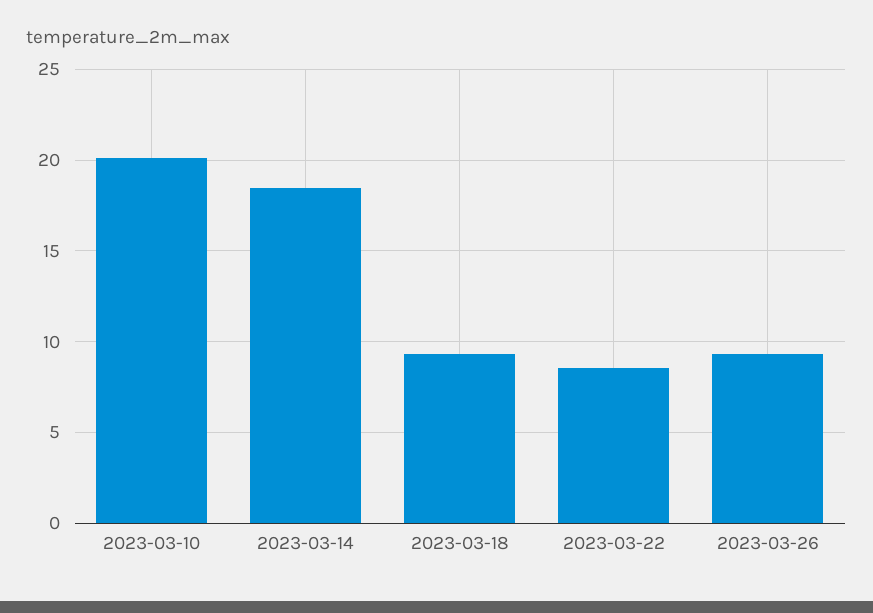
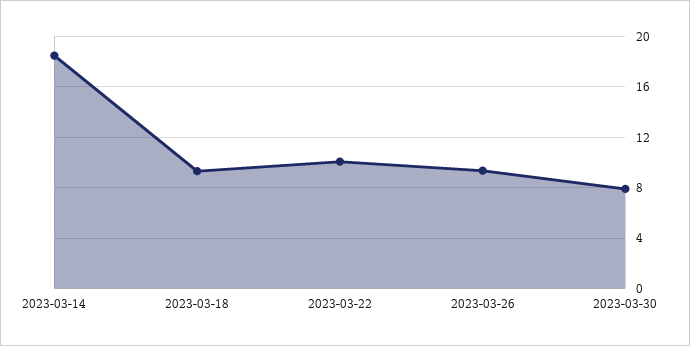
2023-03-10: 20 -> none
2023-03-22: 8.5 -> 10
2023-03-30: none -> 8

